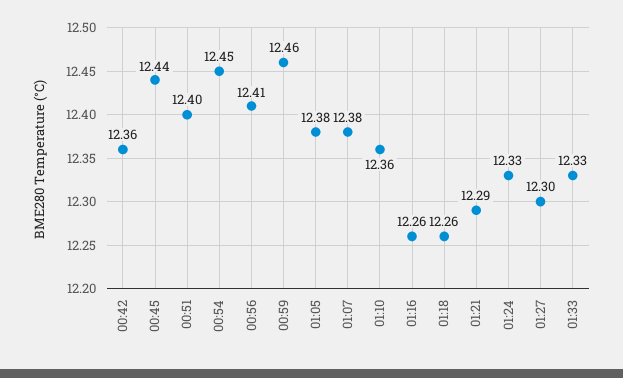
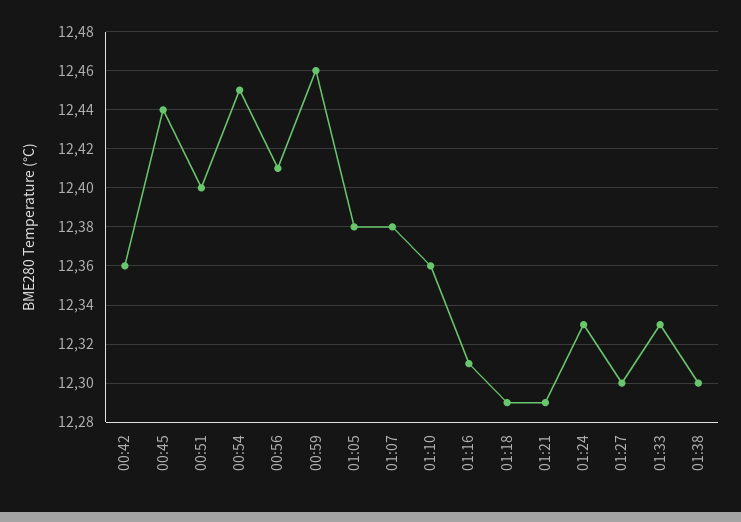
01:16: 12.26 -> 12.31
01:18: 12.26 -> 12.29
01:38: none -> 12.3

